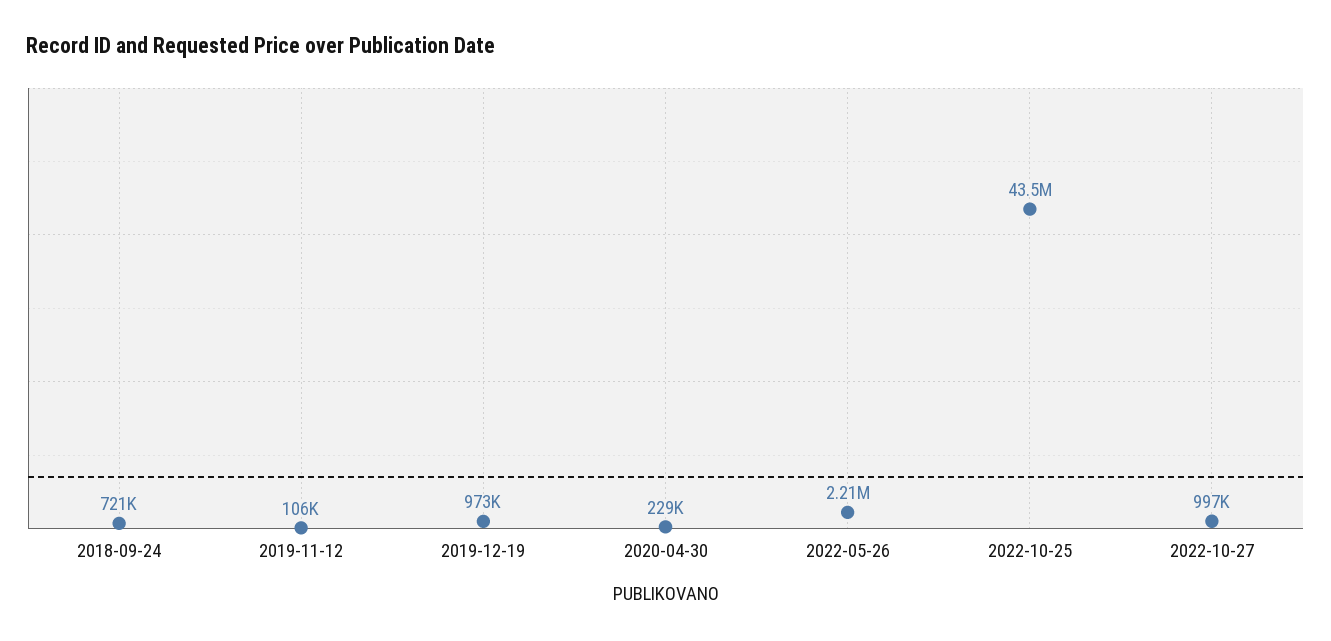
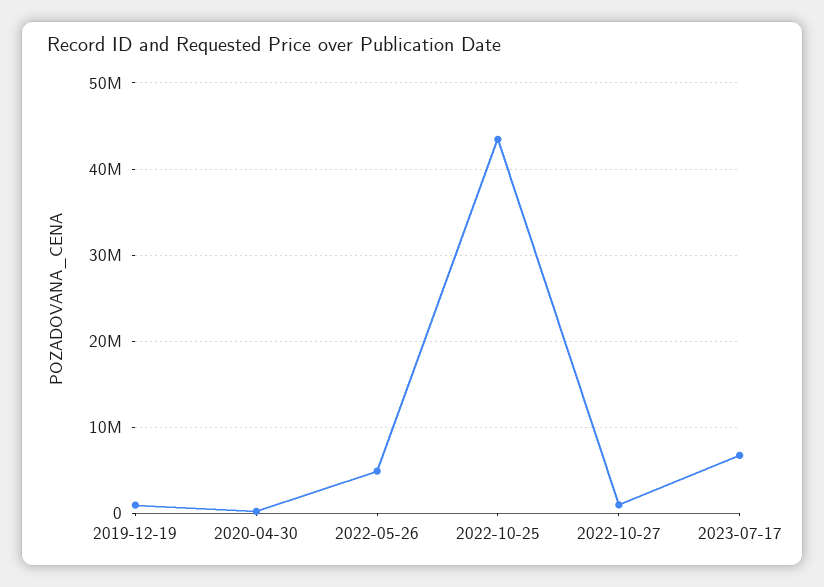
2018-09-24: 721000 -> none
2019-11-12: 106000 -> none
2022-05-26: 2210000 -> 5000000
2023-07-17: none -> 7000000

